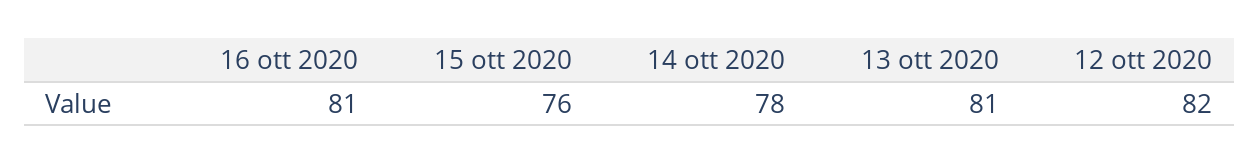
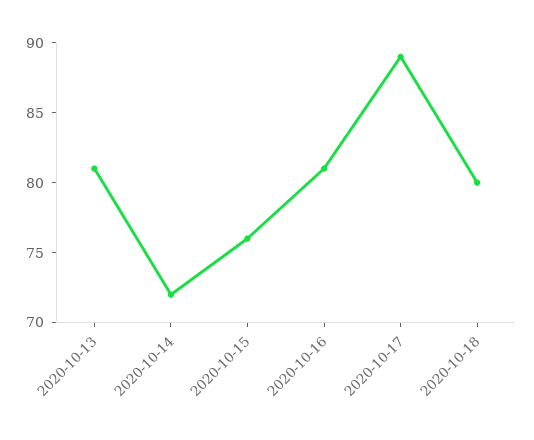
14 ott 2020: 78 -> 72
12 ott 2020: 82 -> none
2020-10-17: none -> 89
2020-10-18: none -> 80

